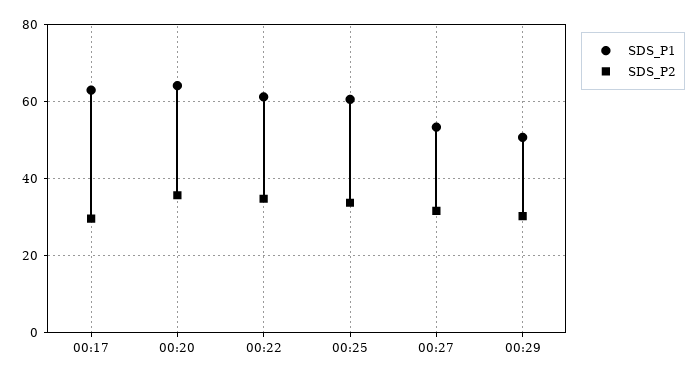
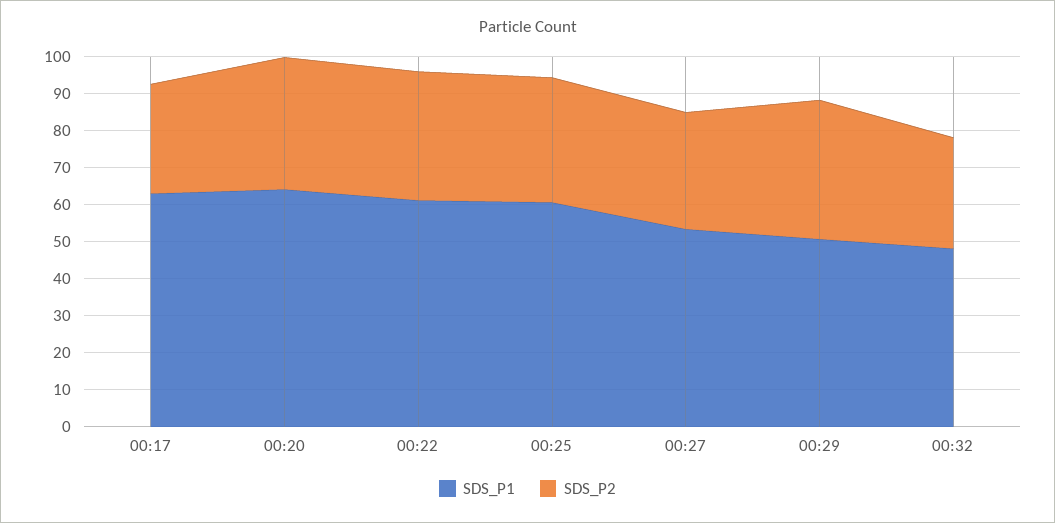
SDS_P2, 00:29: 30 -> 37.5
SDS_P1, 00:32: none -> 47.5
SDS_P2, 00:32: none -> 30

